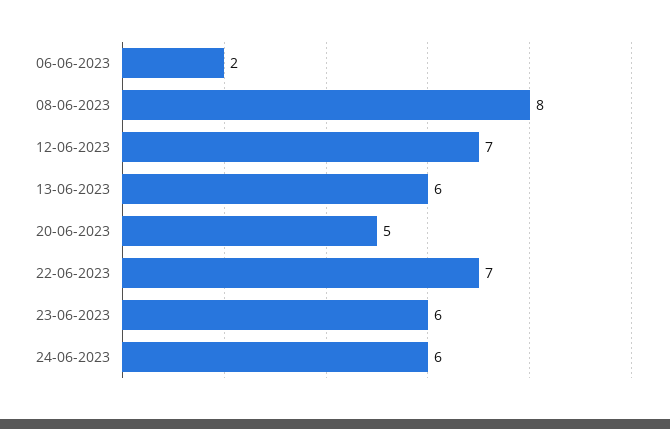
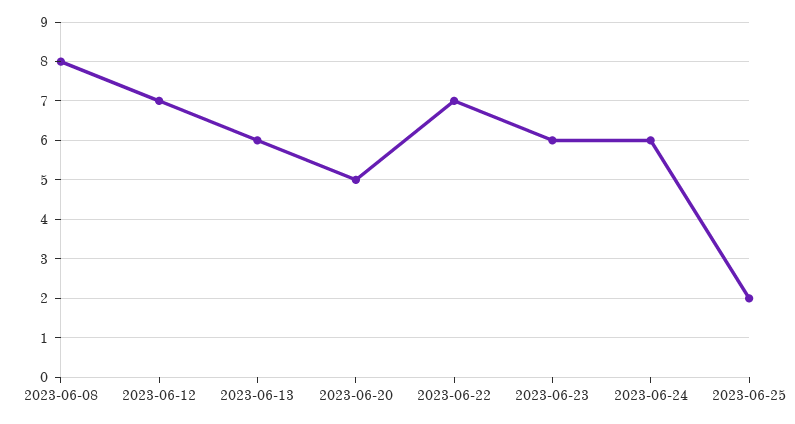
06-06-2023: 2 -> none
2023-06-25: none -> 2

